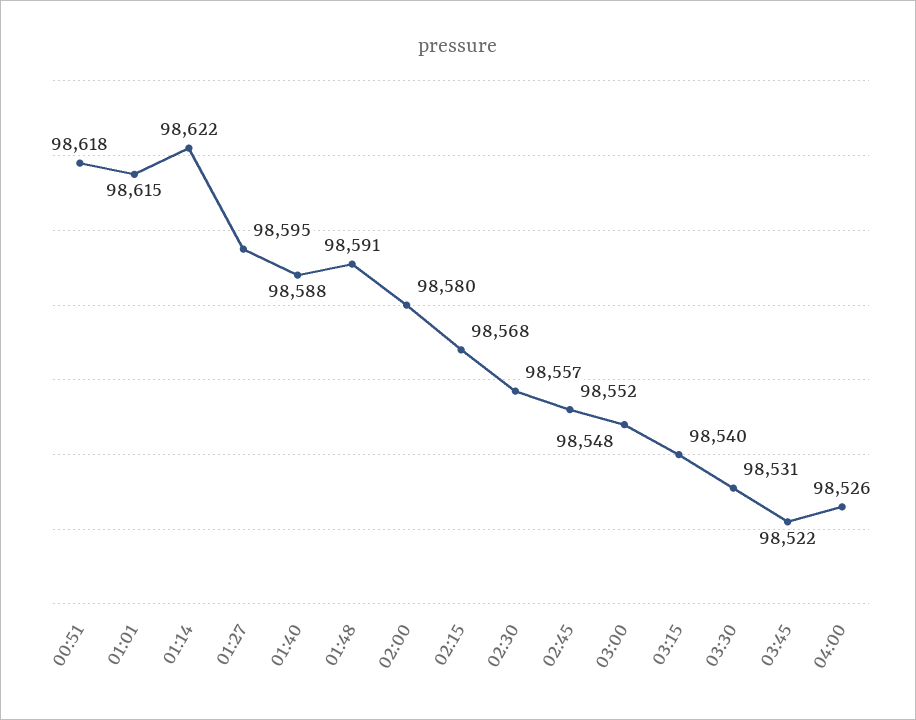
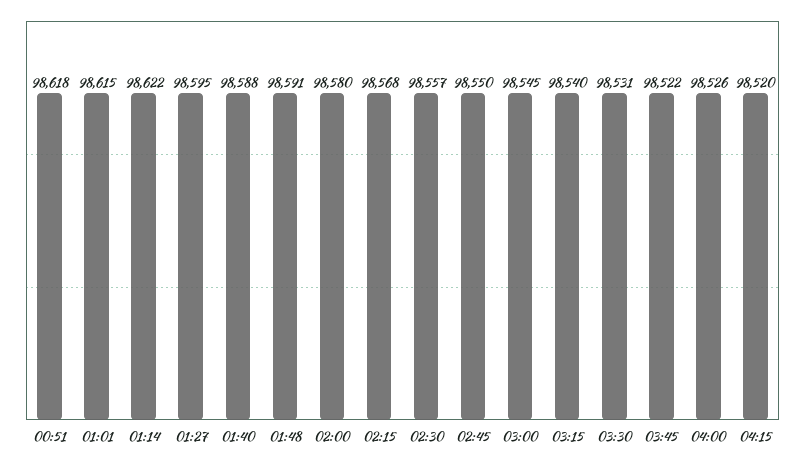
02:45: 98552 -> 98550
03:00: 98548 -> 98545
04:15: none -> 98520

